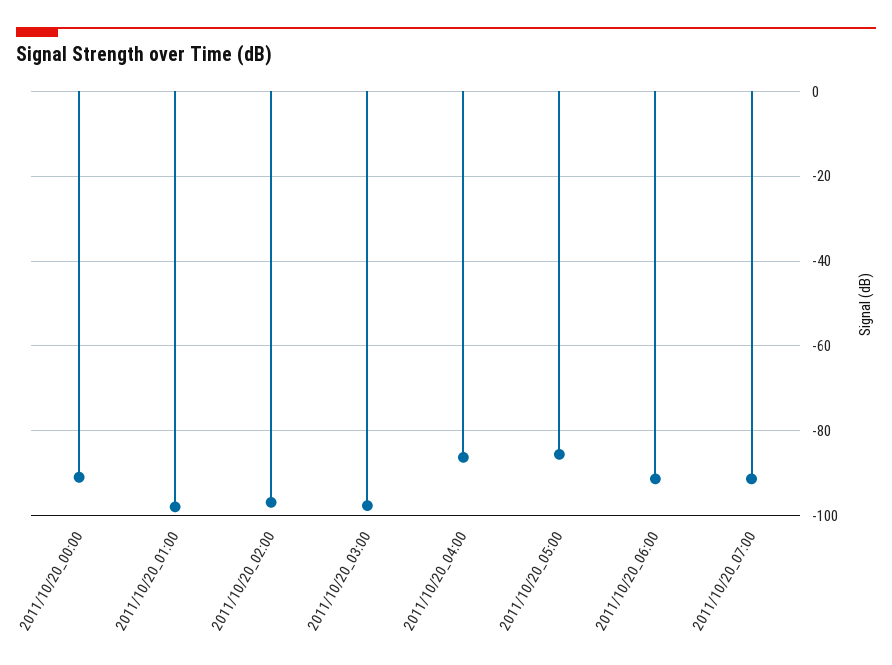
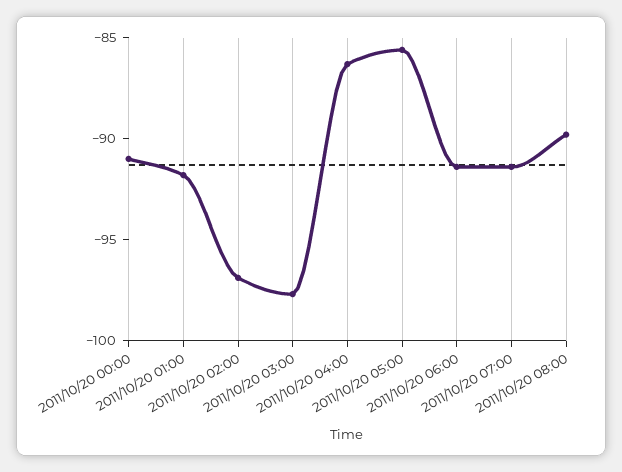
2011/10/20_01:00: -98 -> -92
2011/10/20 08:00: none -> -90

